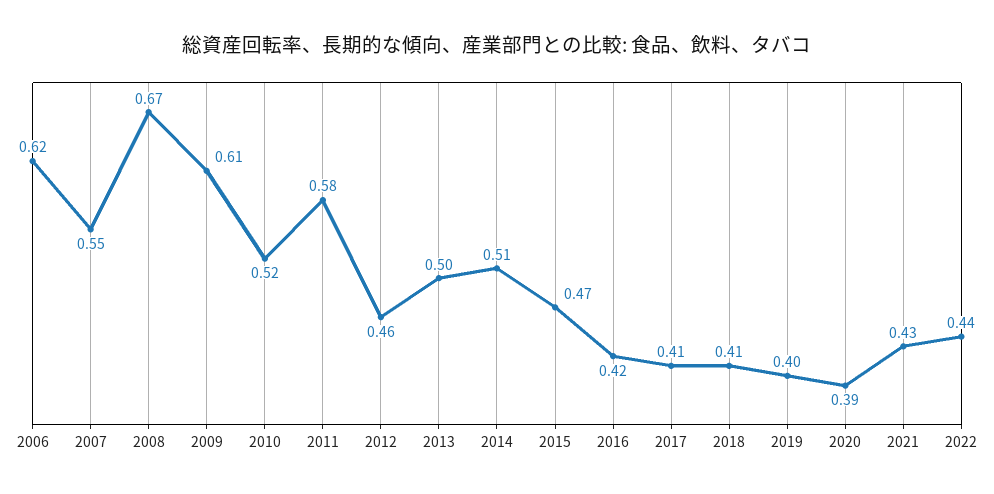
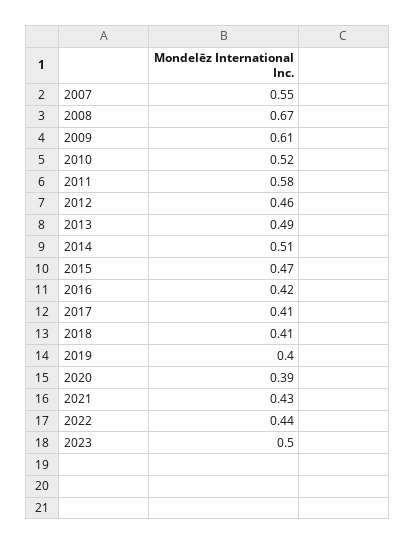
2006: 0.62 -> none
2013: 0.5 -> 0.49
2023: none -> 0.5

